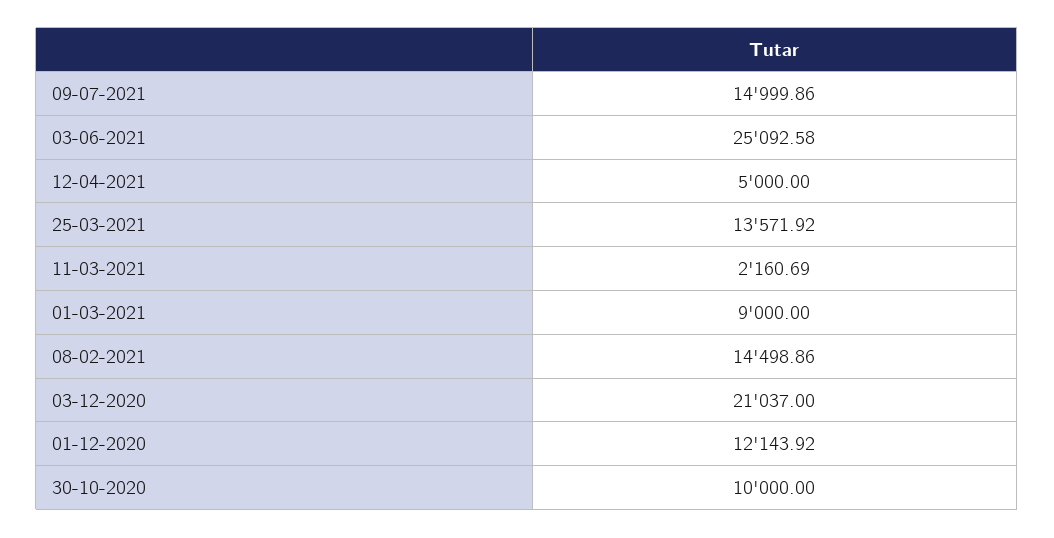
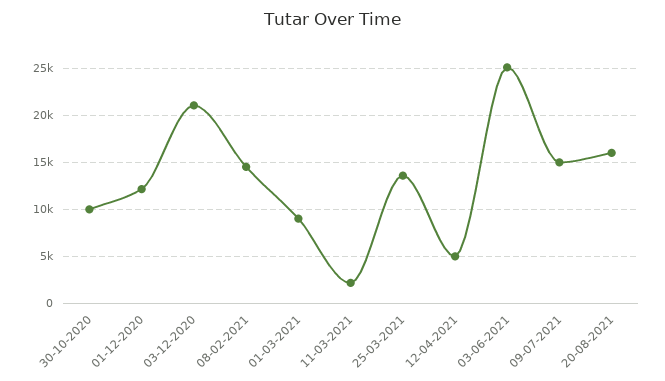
20-08-2021: none -> 16000

